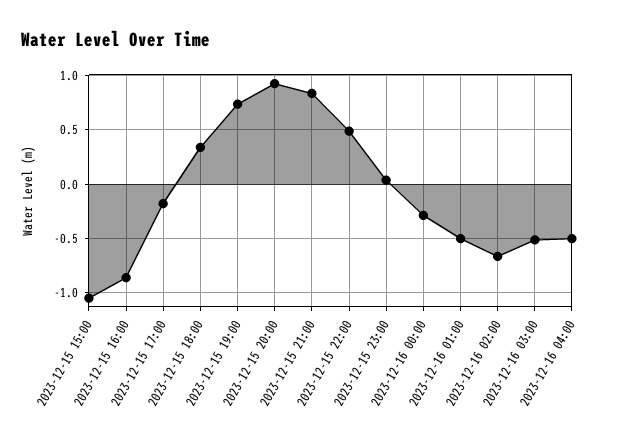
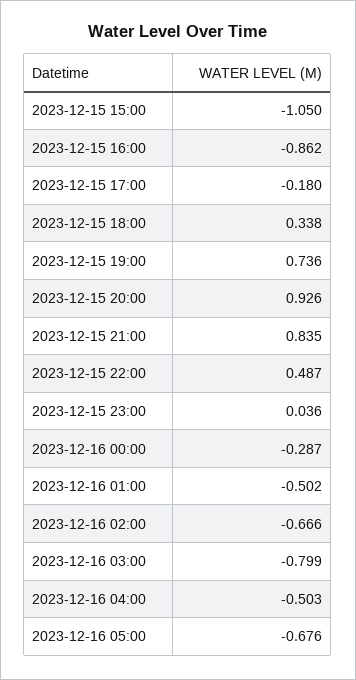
2023-12-16 03:00: -0.5 -> -0.799
2023-12-16 05:00: none -> -0.676

